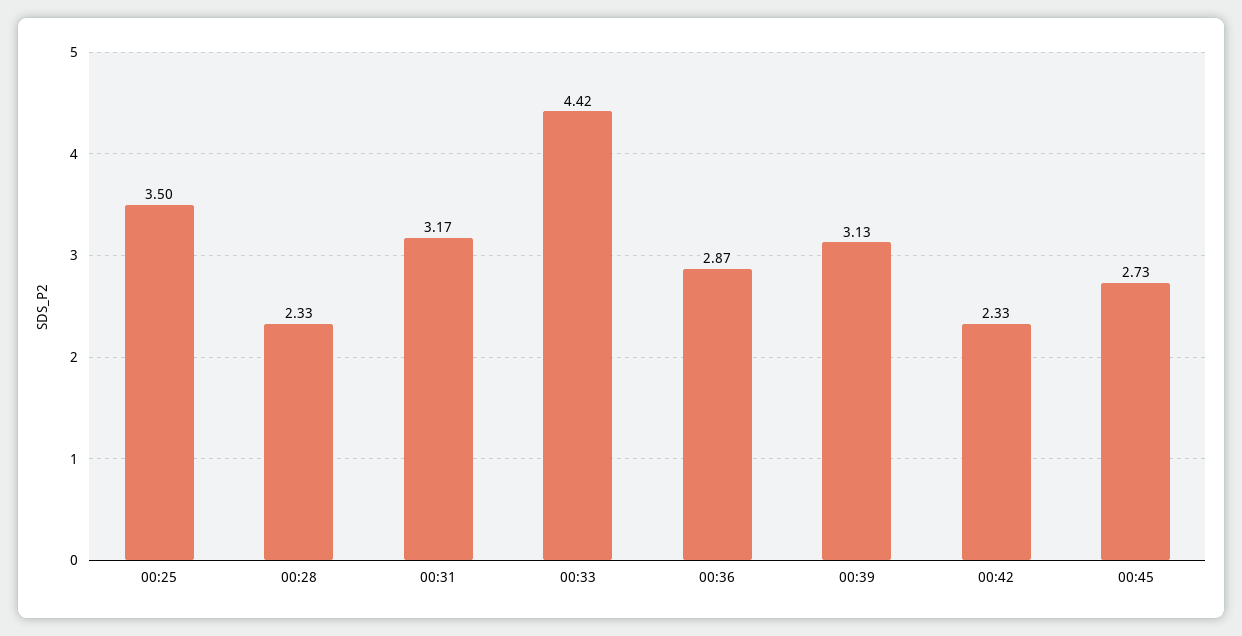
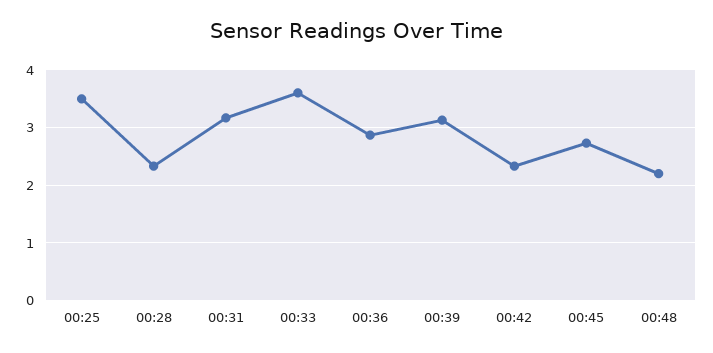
00:33: 4.42 -> 3.6
00:48: none -> 2.2

